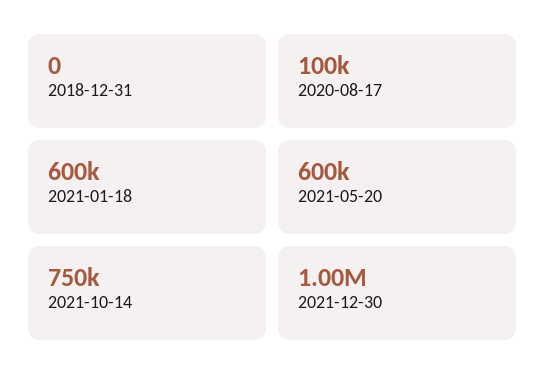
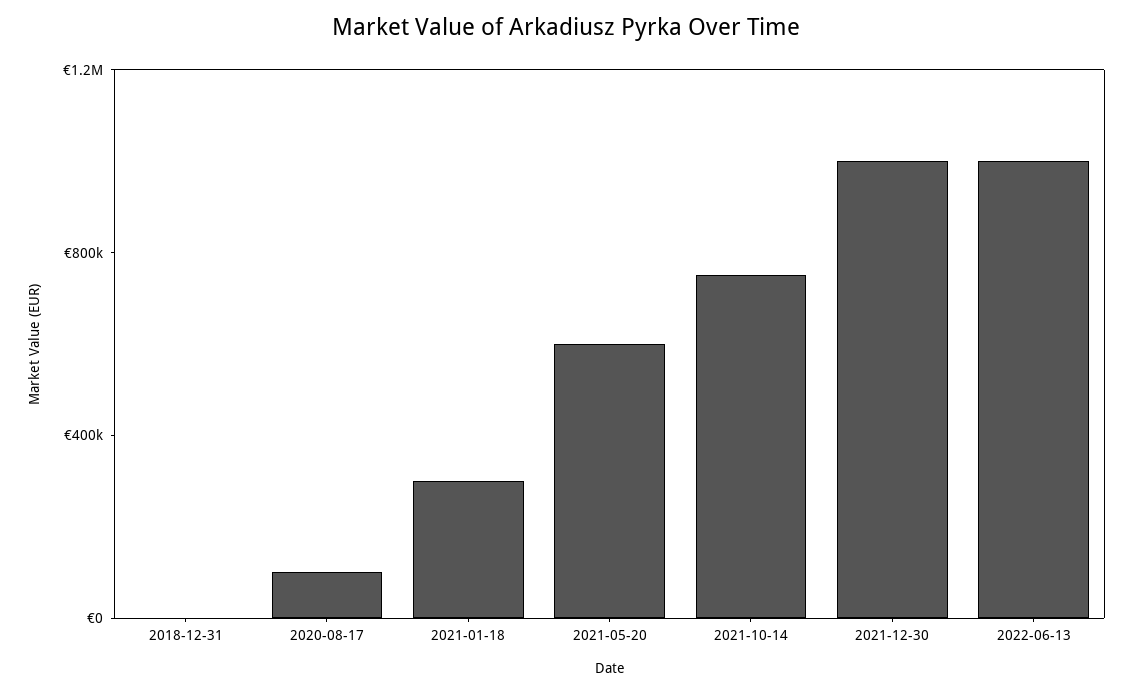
2021-01-18: 600000 -> 300000
2022-06-13: none -> 1000000

